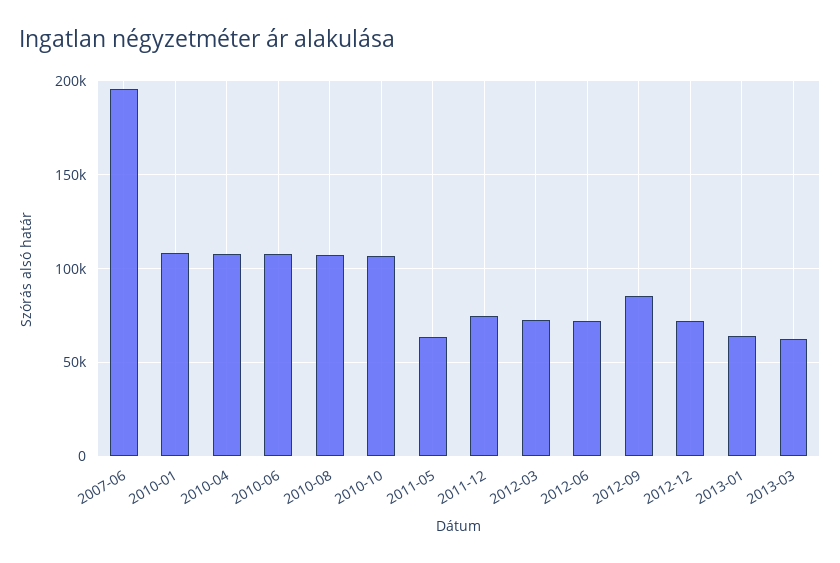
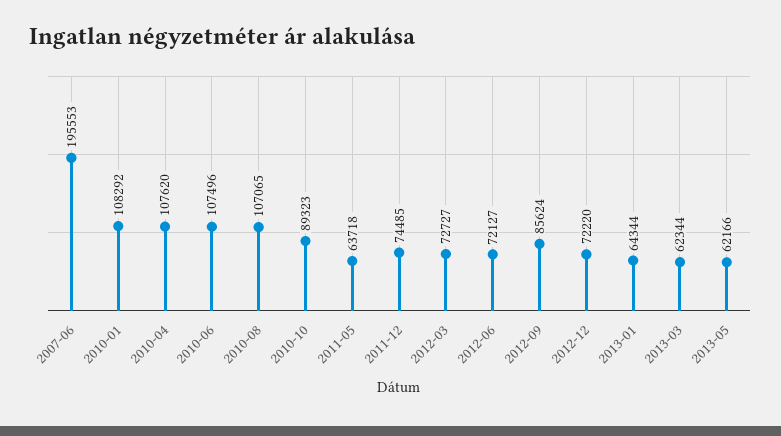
2010-10: 105000 -> 89323
2013-05: none -> 62166

